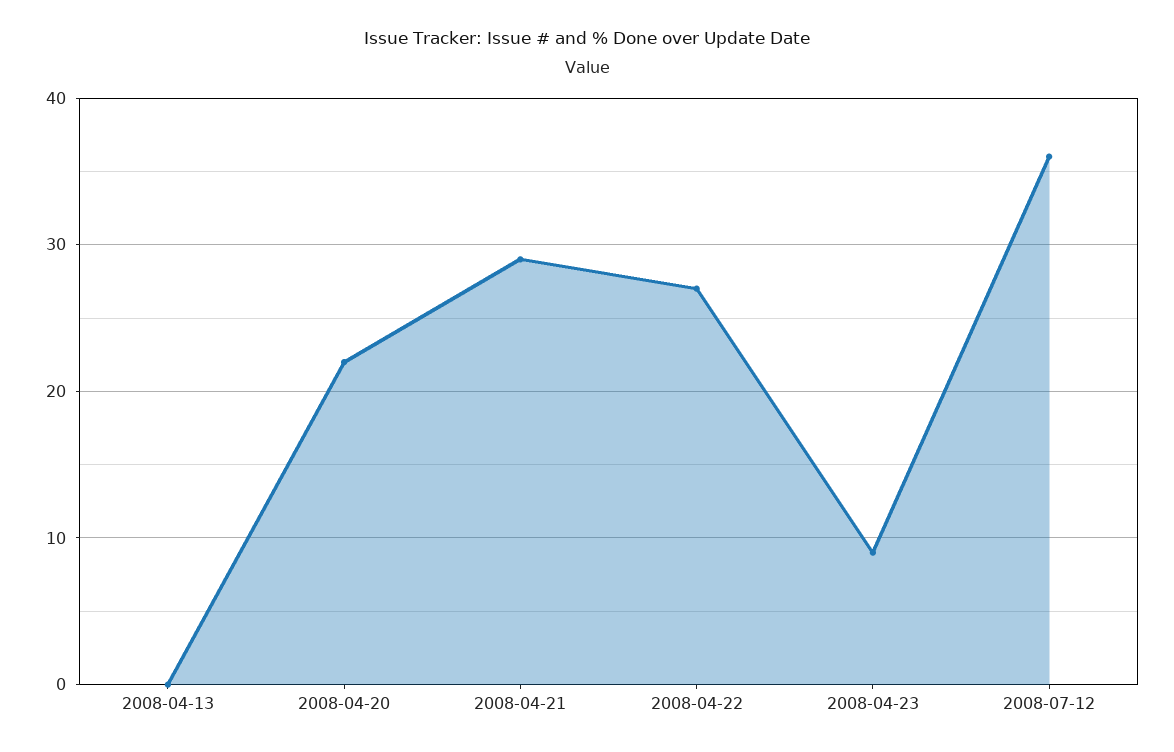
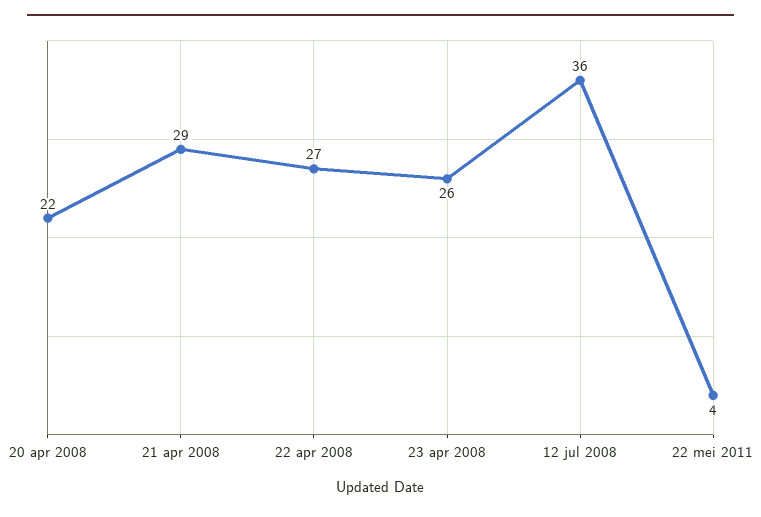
2008-04-13: 0 -> none
2008-04-23: 9 -> 26
22 mei 2011: none -> 4

